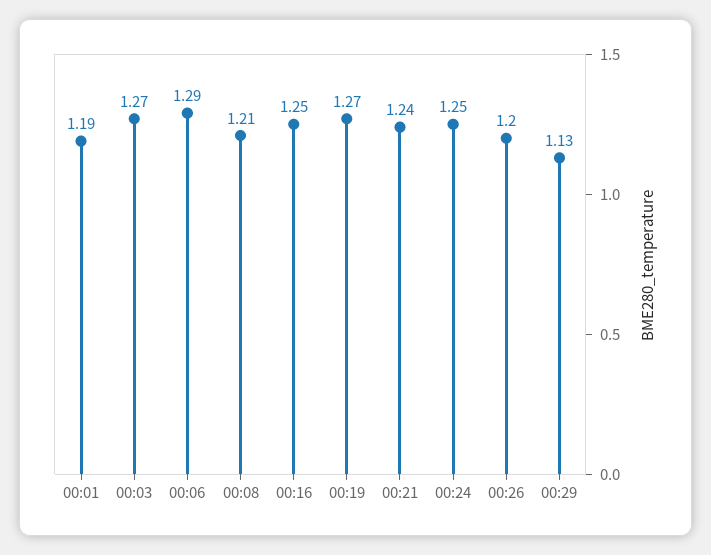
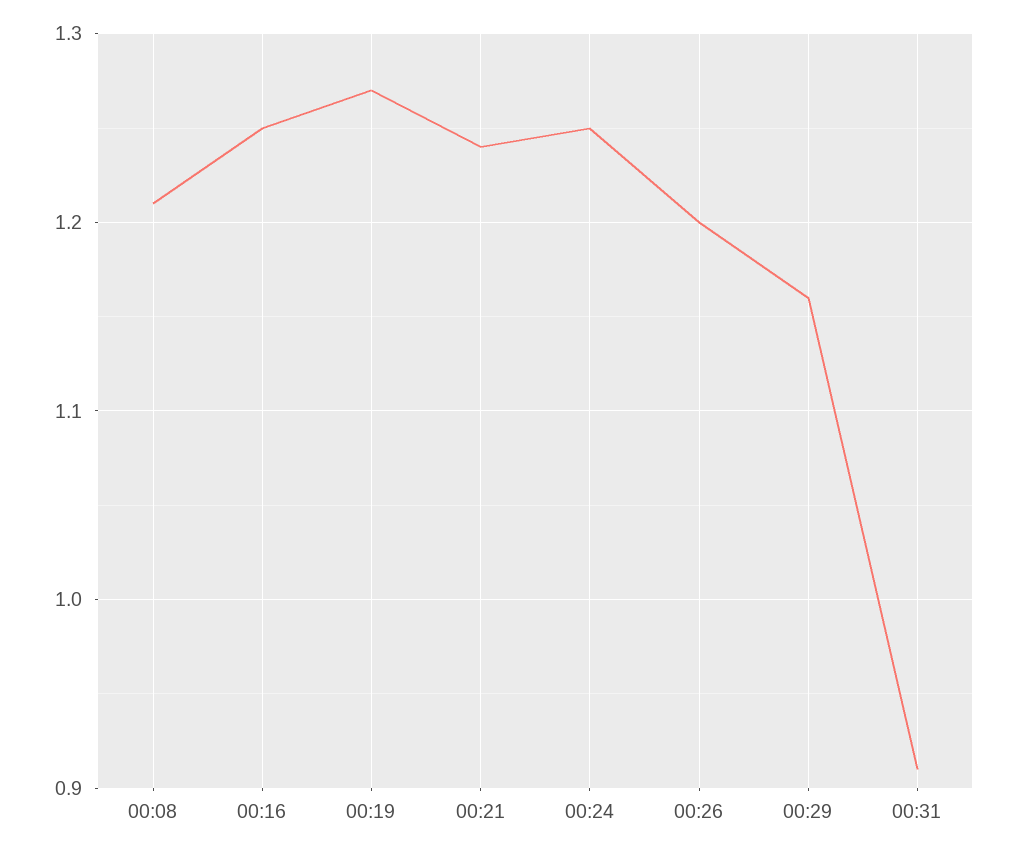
00:01: 1.19 -> none
00:03: 1.27 -> none
00:06: 1.29 -> none
00:29: 1.13 -> 1.16
00:31: none -> 0.91

